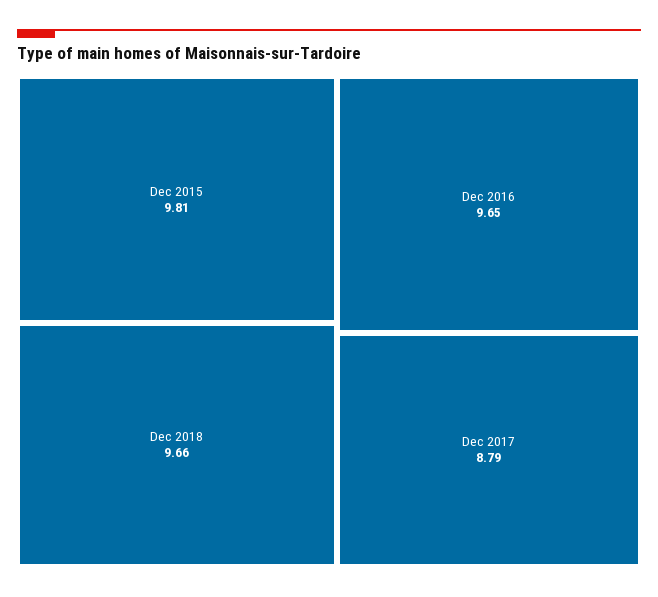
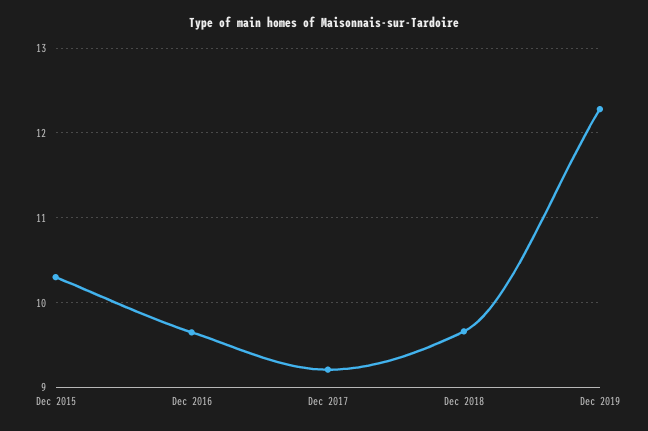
Dec 2015: 9.81 -> 10.3
Dec 2017: 8.79 -> 9.2
Dec 2019: none -> 12.3

